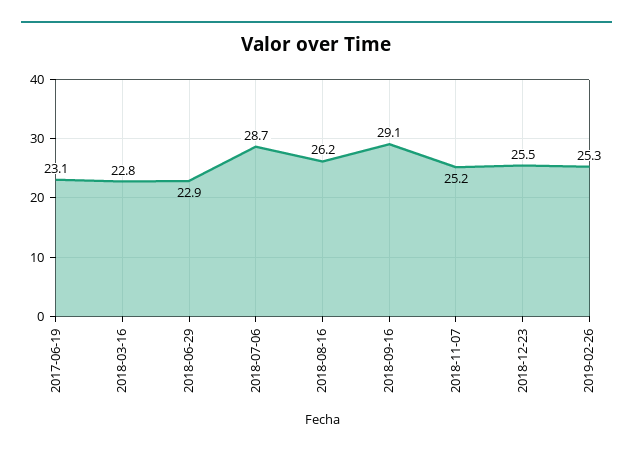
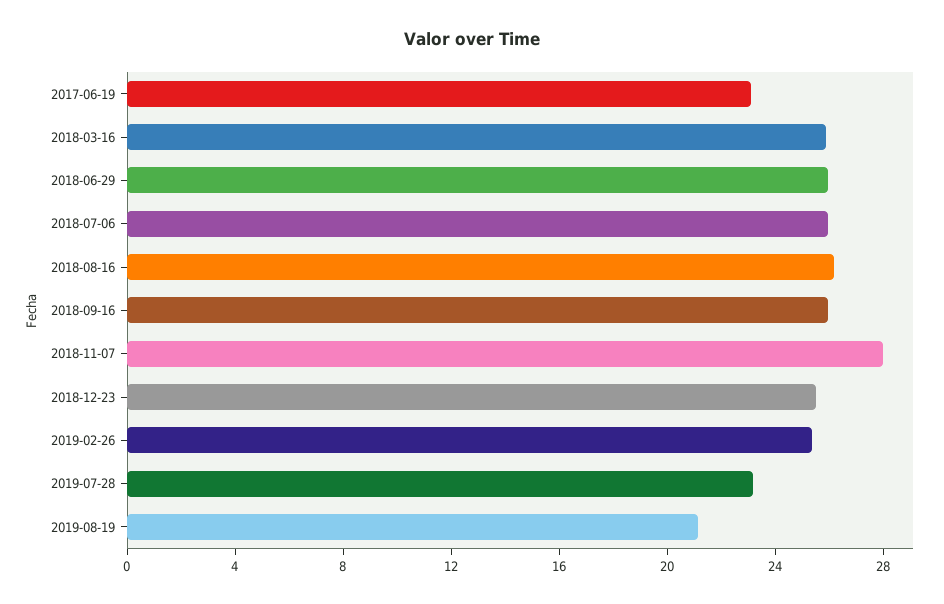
2018-03-16: 22.8 -> 26
2018-06-29: 22.9 -> 26
2018-07-06: 28.7 -> 26
2018-09-16: 29.1 -> 26
2018-11-07: 25.2 -> 28
2019-07-28: none -> 23
2019-08-19: none -> 21

